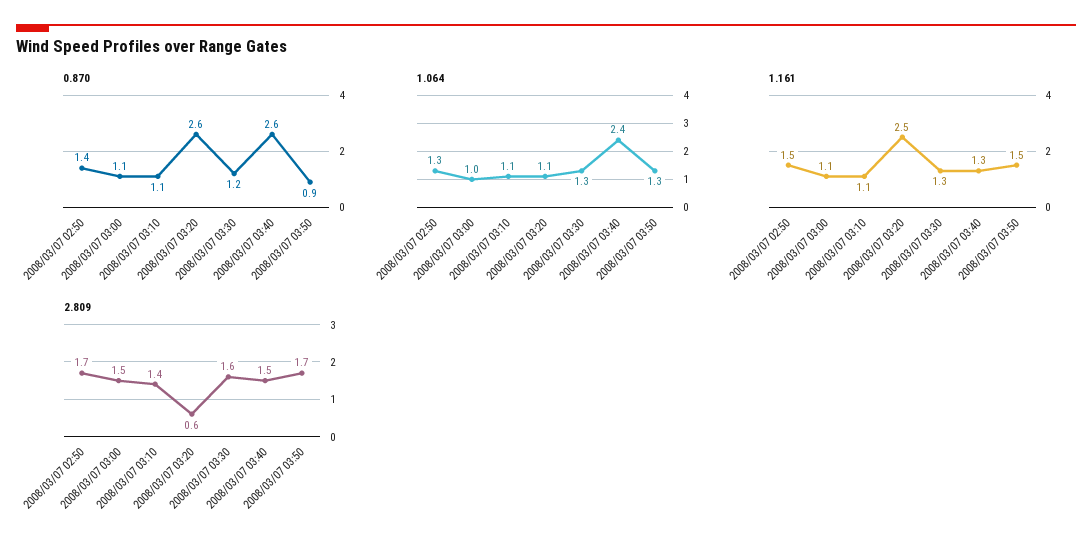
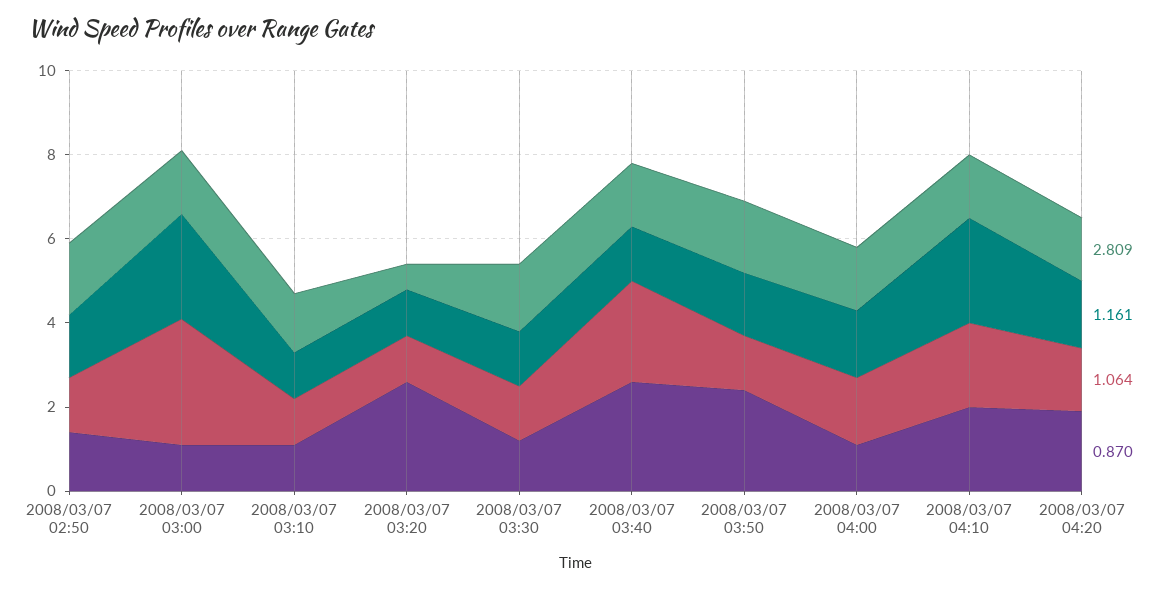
0.870, 2008/03/07 03:50: 0.9 -> 2.5
1.064, 2008/03/07 03:00: 1 -> 3
1.161, 2008/03/07 03:00: 1.1 -> 2.5
1.161, 2008/03/07 03:20: 2.5 -> 1
2.809, 2008/03/07 04:00: none -> 1.5
1.161, 2008/03/07 04:00: none -> 1.5
1.064, 2008/03/07 04:00: none -> 1.5
0.870, 2008/03/07 04:00: none -> 1
2.809, 2008/03/07 04:10: none -> 1.5
1.161, 2008/03/07 04:10: none -> 2.5
1.064, 2008/03/07 04:10: none -> 2
0.870, 2008/03/07 04:10: none -> 2
2.809, 2008/03/07 04:20: none -> 1.5
1.161, 2008/03/07 04:20: none -> 1.5
1.064, 2008/03/07 04:20: none -> 1.5
0.870, 2008/03/07 04:20: none -> 2

